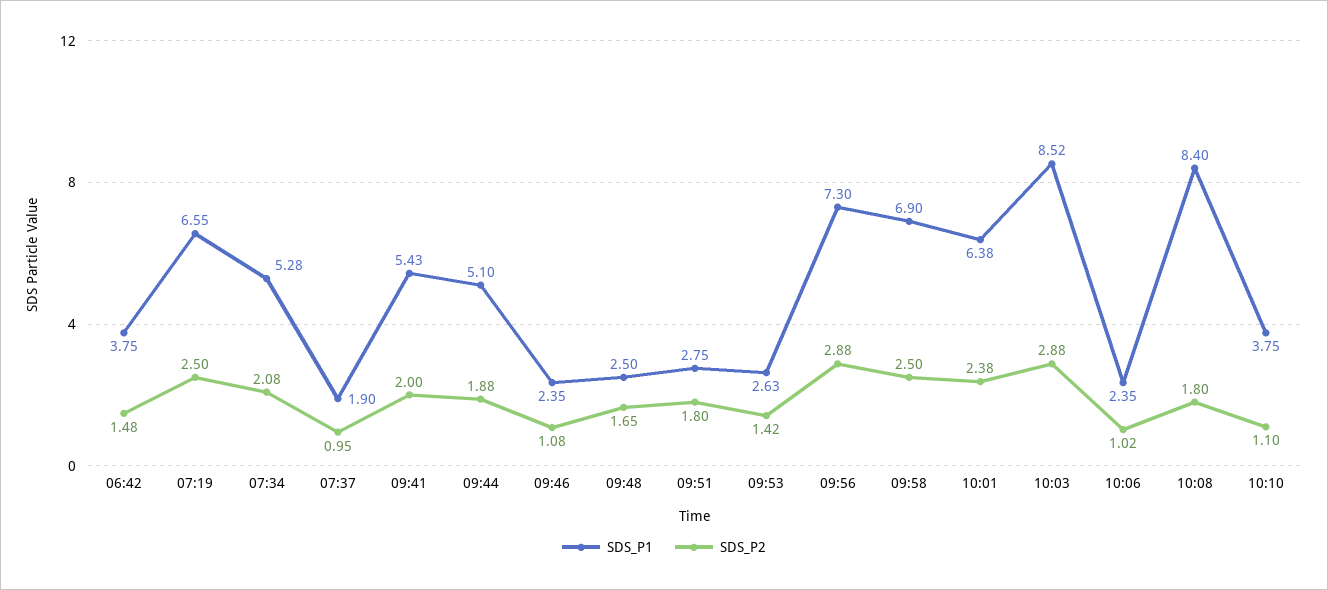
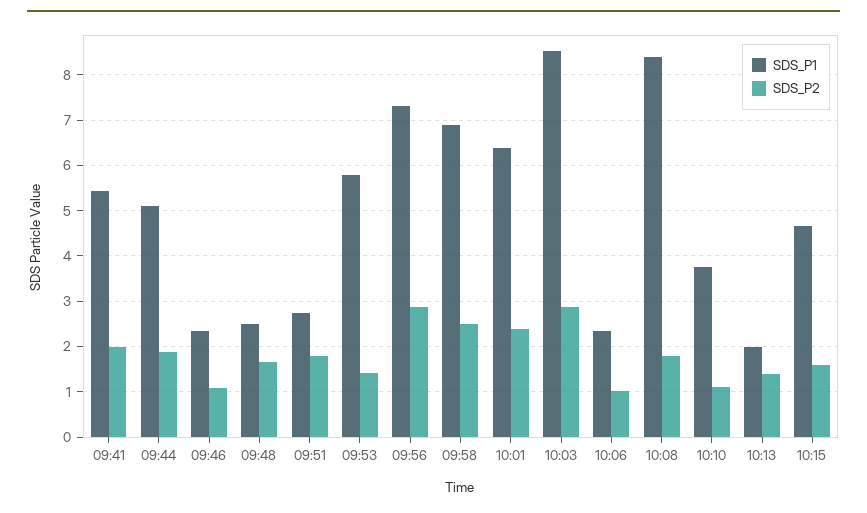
SDS_P1, 06:42: 3.75 -> none
SDS_P2, 06:42: 1.48 -> none
SDS_P1, 07:19: 6.55 -> none
SDS_P2, 07:19: 2.5 -> none
SDS_P1, 07:34: 5.28 -> none
SDS_P2, 07:34: 2.08 -> none
SDS_P1, 07:37: 1.9 -> none
SDS_P2, 07:37: 0.95 -> none
SDS_P1, 09:53: 2.63 -> 5.8
SDS_P1, 10:13: none -> 2
SDS_P2, 10:13: none -> 1.4
SDS_P1, 10:15: none -> 4.6
SDS_P2, 10:15: none -> 1.6

